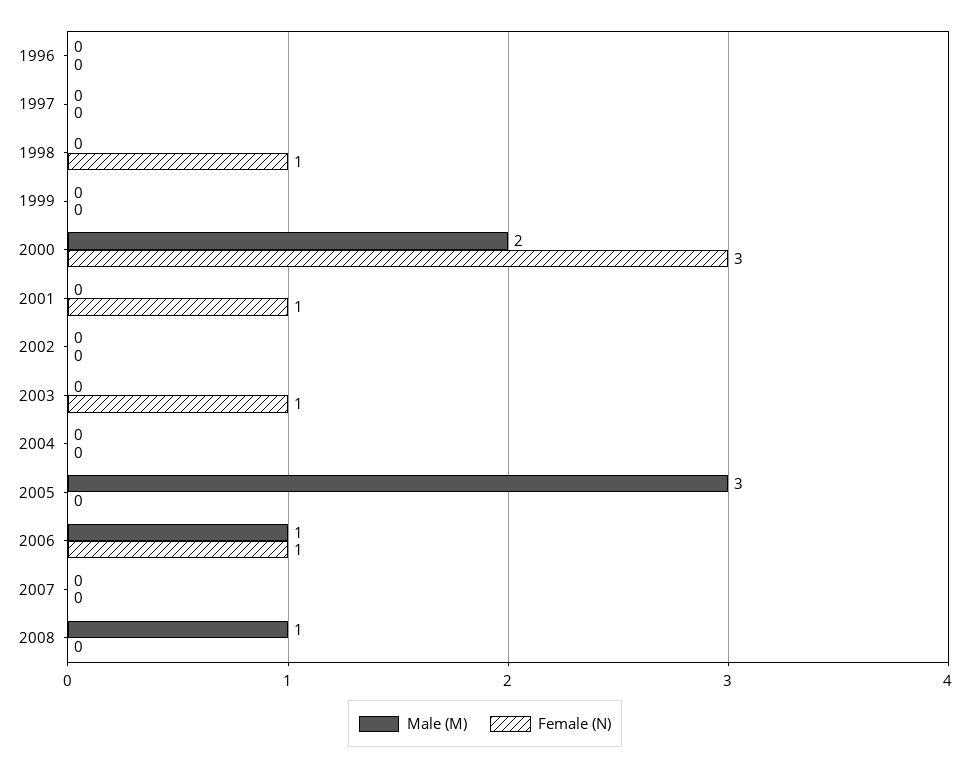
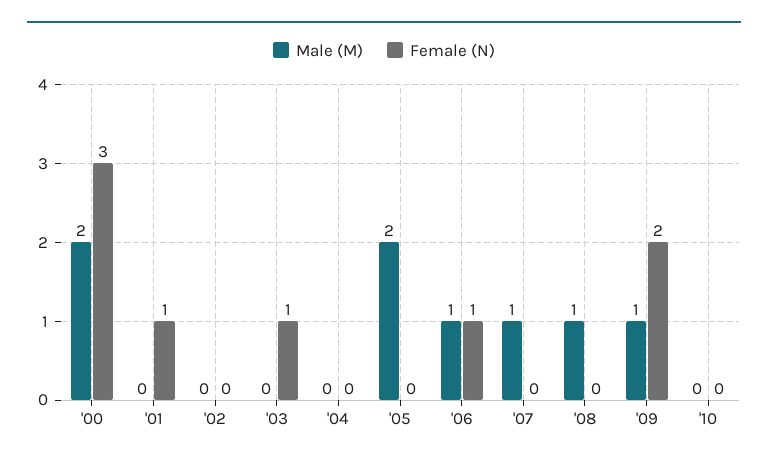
Male (M), 1996: 0 -> none
Female (N), 1996: 0 -> none
Male (M), 1997: 0 -> none
Female (N), 1997: 0 -> none
Male (M), 1998: 0 -> none
Female (N), 1998: 1 -> none
Male (M), 1999: 0 -> none
Female (N), 1999: 0 -> none
Male (M), 2005: 3 -> 2
Male (M), 2007: 0 -> 1
Male (M), '09: none -> 1
Female (N), '09: none -> 2
Male (M), '10: none -> 0
Female (N), '10: none -> 0

